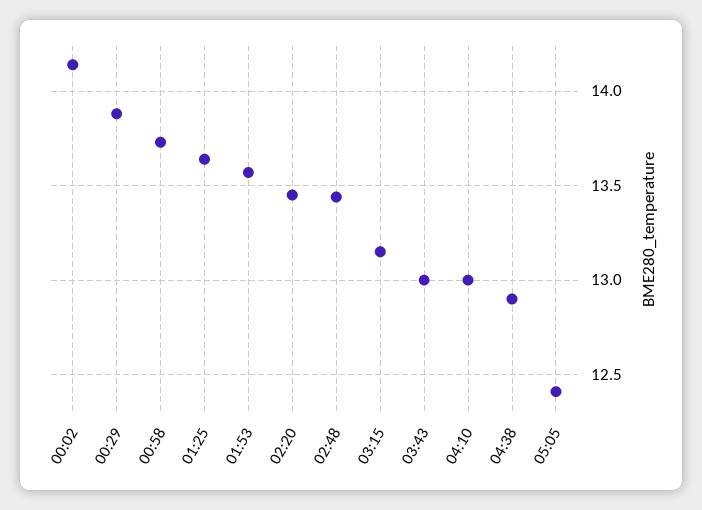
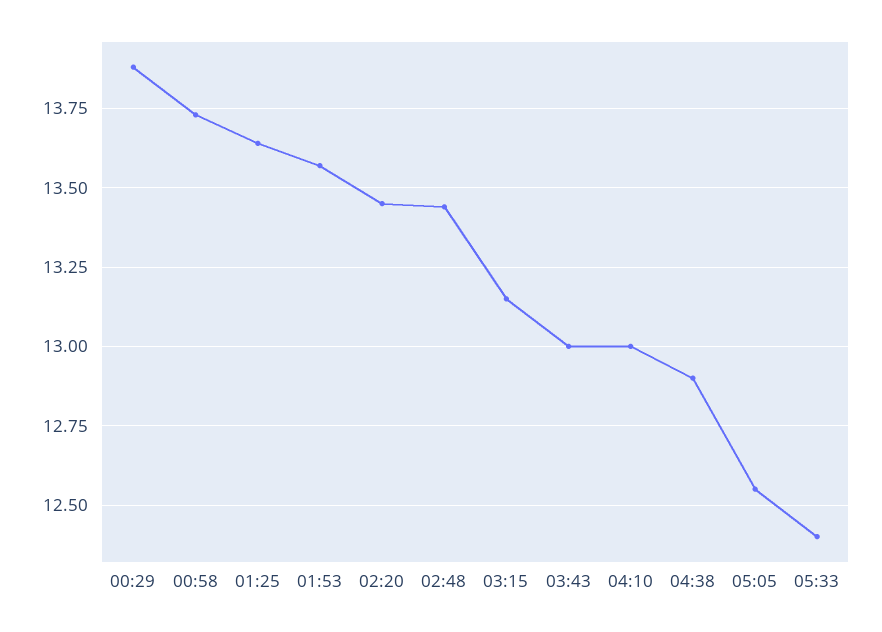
00:02: 14.15 -> none
05:05: 12.4 -> 12.55
05:33: none -> 12.4

